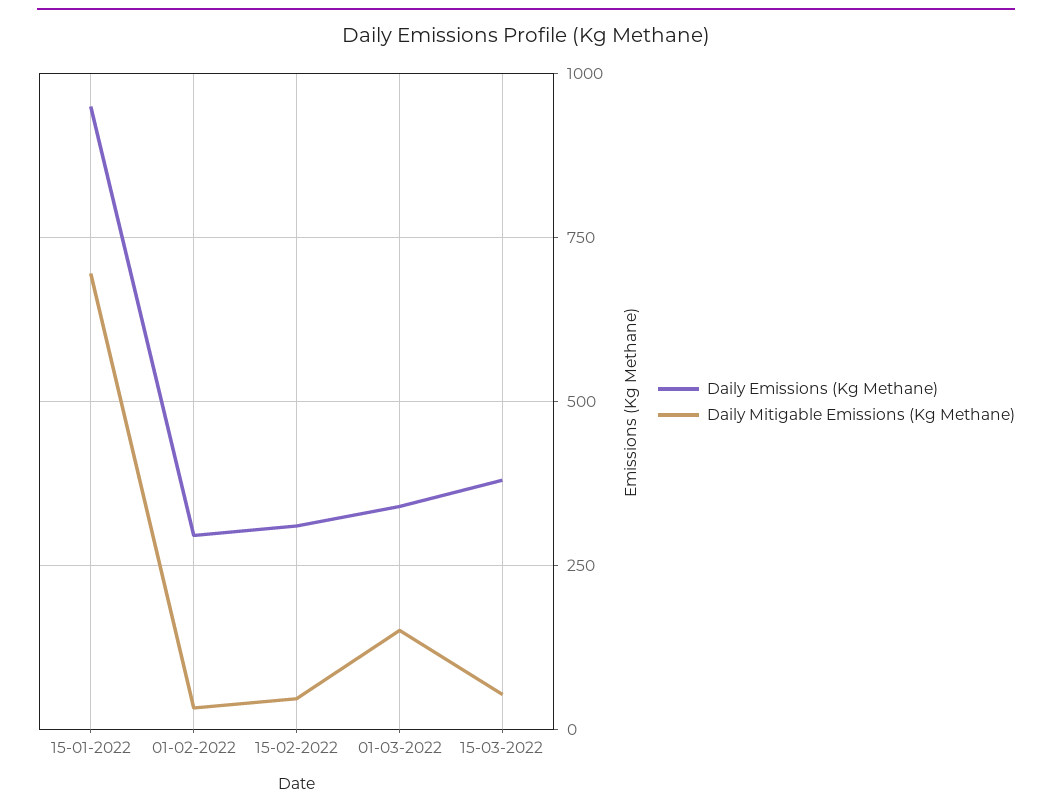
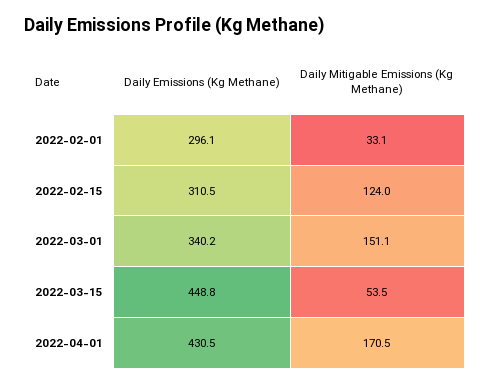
Daily Emissions (Kg Methane), 15-01-2022: 950 -> none
Daily Mitigable Emissions (Kg Methane), 15-01-2022: 700 -> none
Daily Mitigable Emissions (Kg Methane), 15-02-2022: 50 -> 124
Daily Emissions (Kg Methane), 15-03-2022: 375 -> 448.8
Daily Emissions (Kg Methane), 2022-04-01: none -> 430.5
Daily Mitigable Emissions (Kg Methane), 2022-04-01: none -> 170.5

